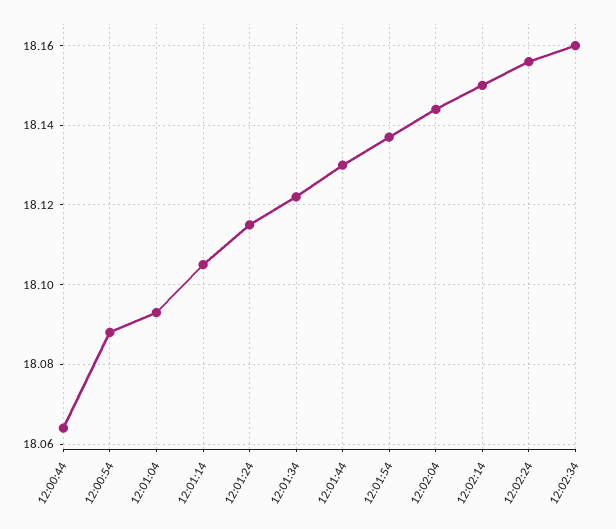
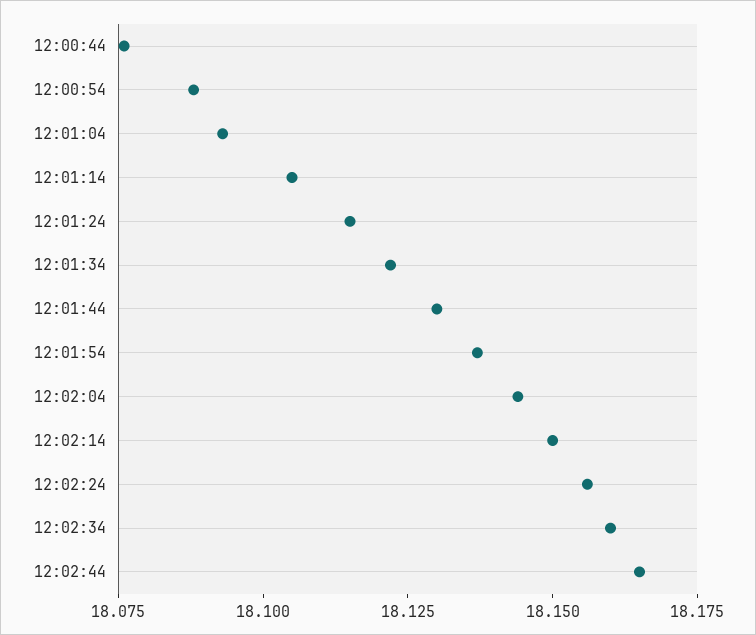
12:00:44: 18.065 -> 18.075
12:02:44: none -> 18.165

